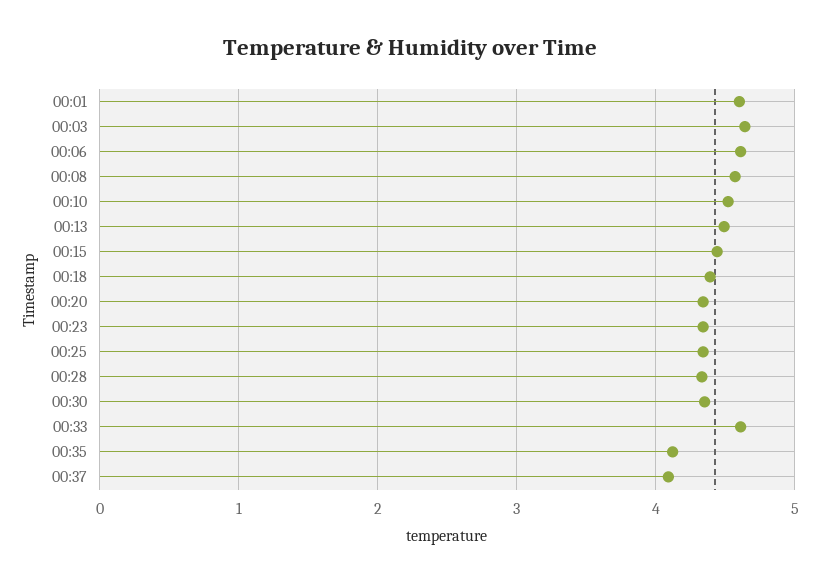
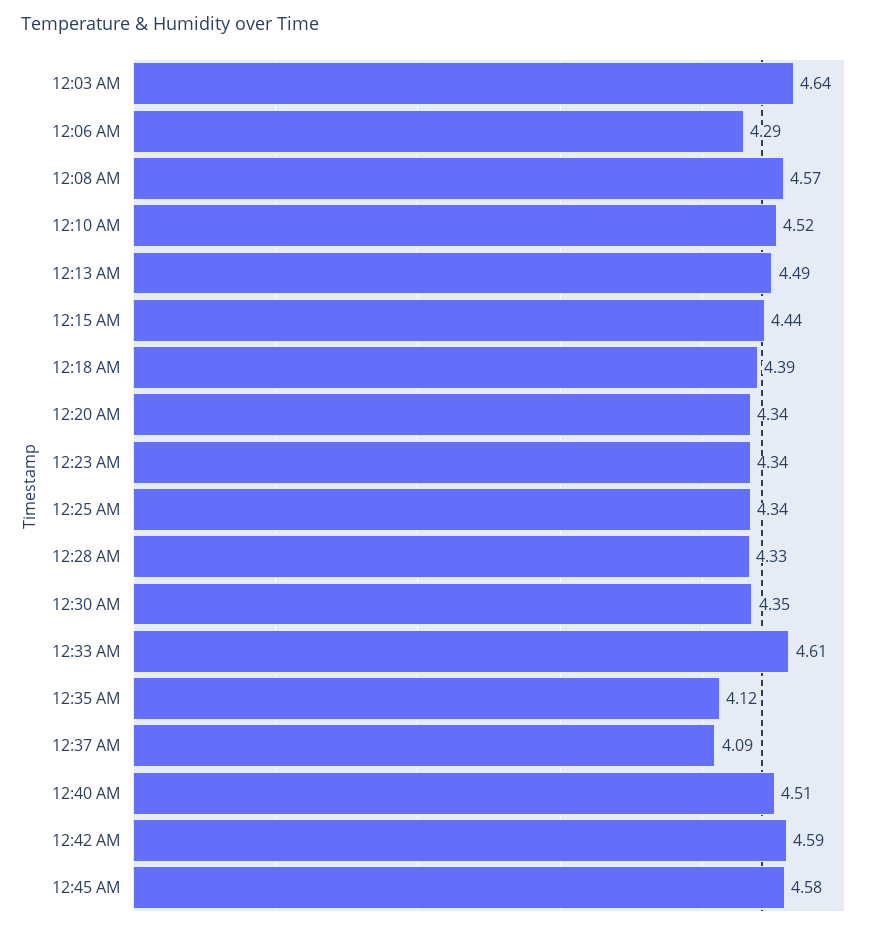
00:01: 4.6 -> none
00:06: 4.6 -> 4.29
12:40 AM: none -> 4.51
12:42 AM: none -> 4.59
12:45 AM: none -> 4.58

